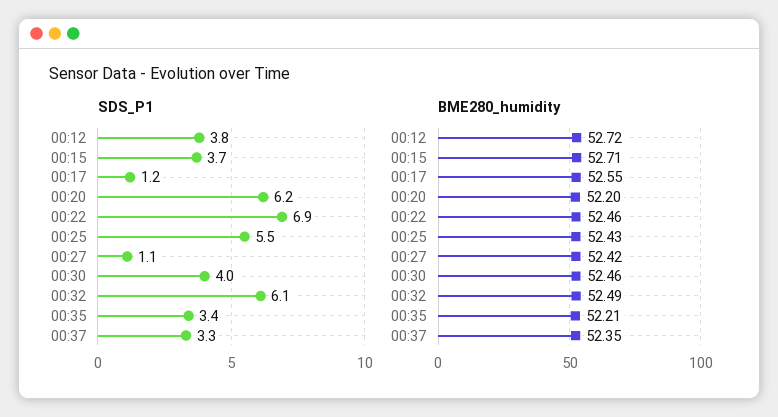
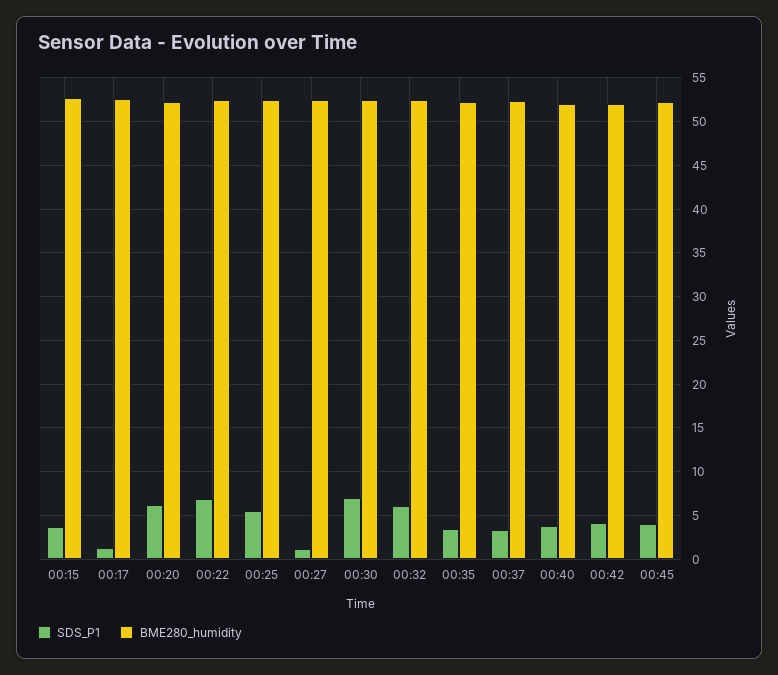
SDS_P1, 00:12: 3.8 -> none
SDS_P1, 00:30: 4 -> 7
BME280_humidity, 00:12: 52.72 -> none
SDS_P1, 00:40: none -> 4
BME280_humidity, 00:40: none -> 52
SDS_P1, 00:42: none -> 4
BME280_humidity, 00:42: none -> 52
SDS_P1, 00:45: none -> 4
BME280_humidity, 00:45: none -> 52

